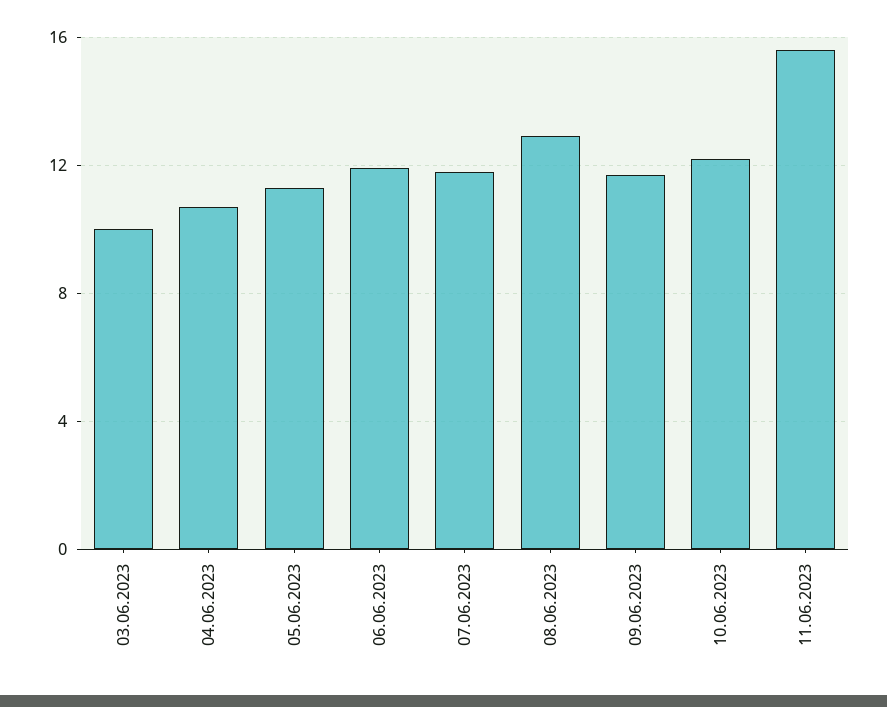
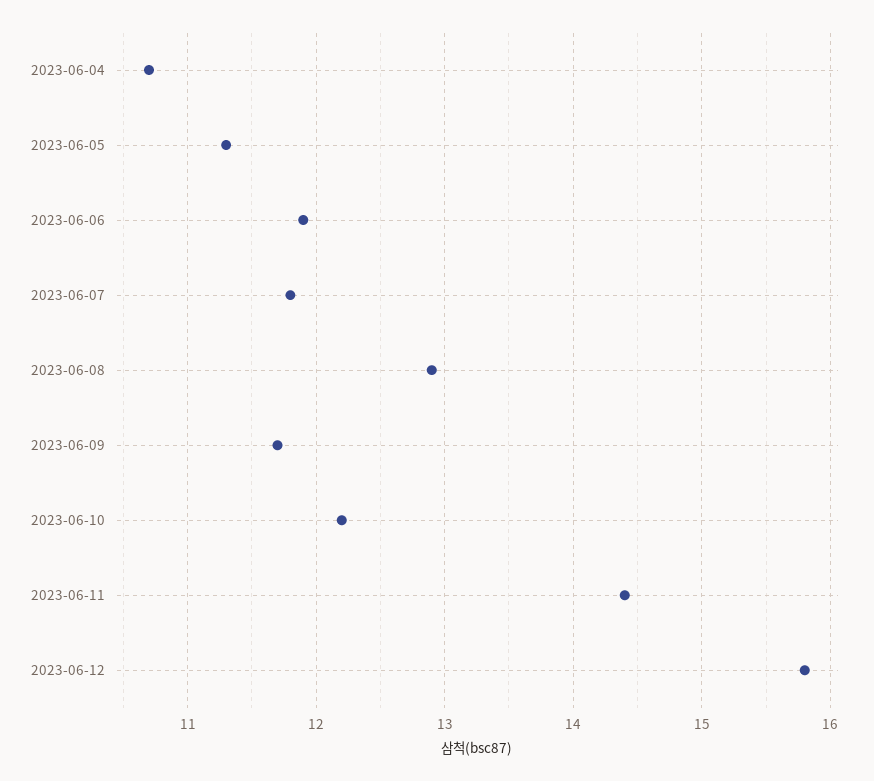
03.06.2023: 10 -> none
11.06.2023: 15.5 -> 14.4
2023-06-12: none -> 15.8

